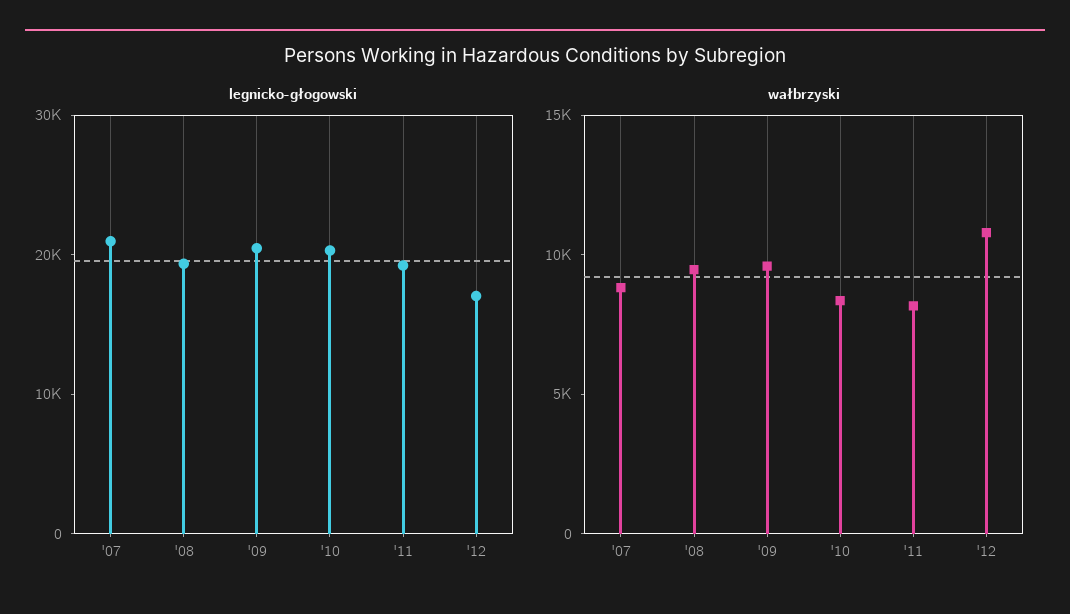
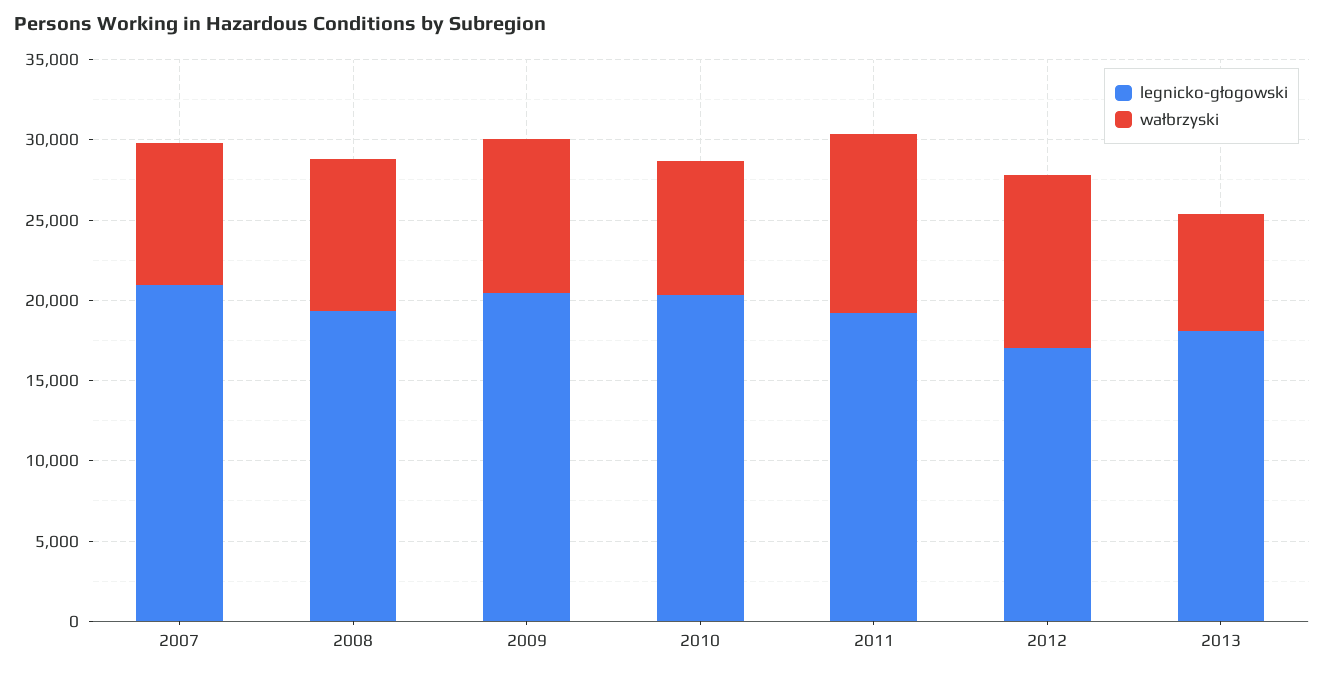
wałbrzyski, '11: 8000 -> 11000
legnicko-głogowski, 2013: none -> 18000
wałbrzyski, 2013: none -> 7000

